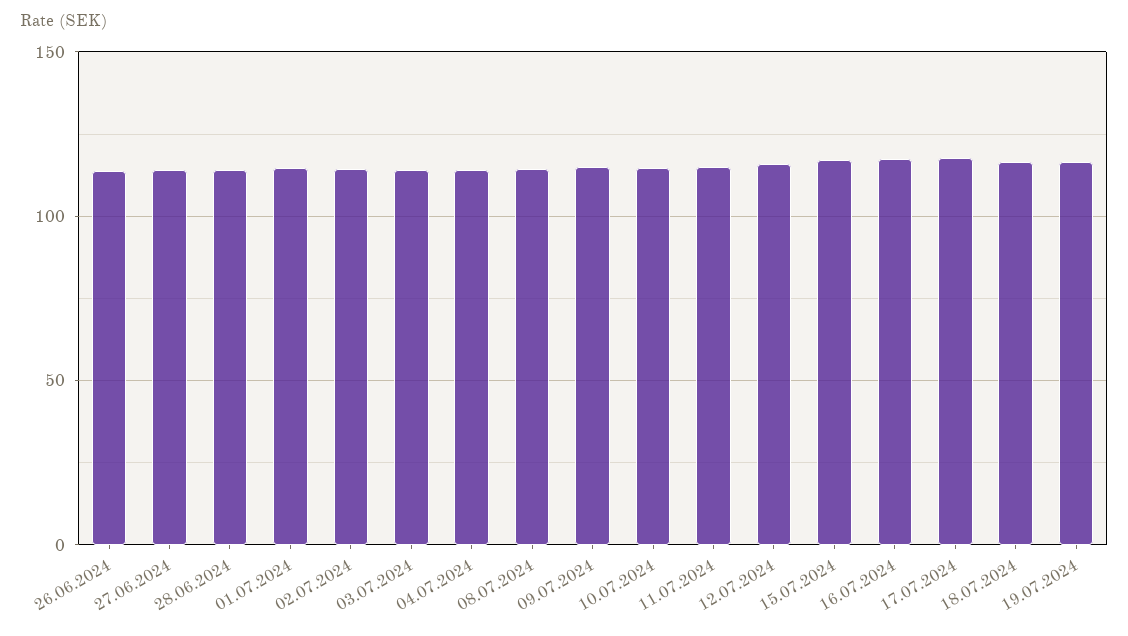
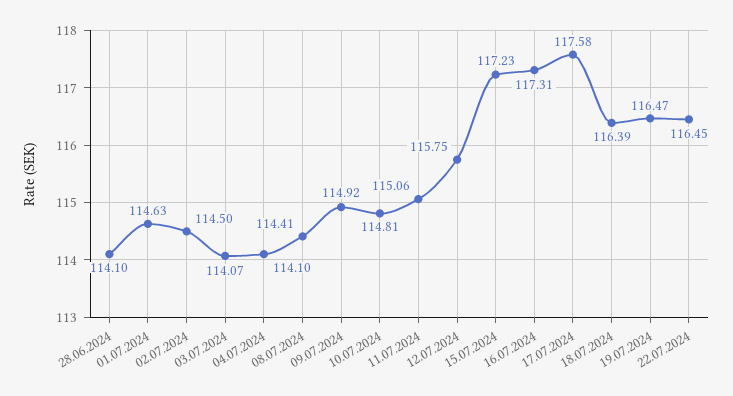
26.06.2024: 115 -> none
27.06.2024: 115 -> none
22.07.2024: none -> 116.45

